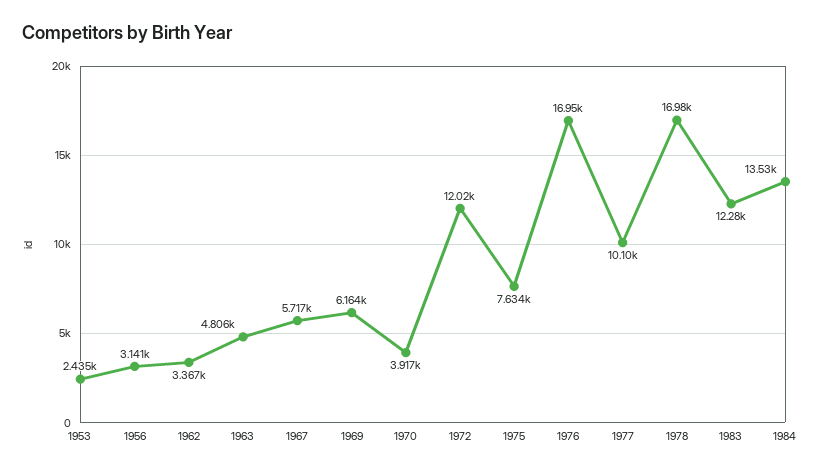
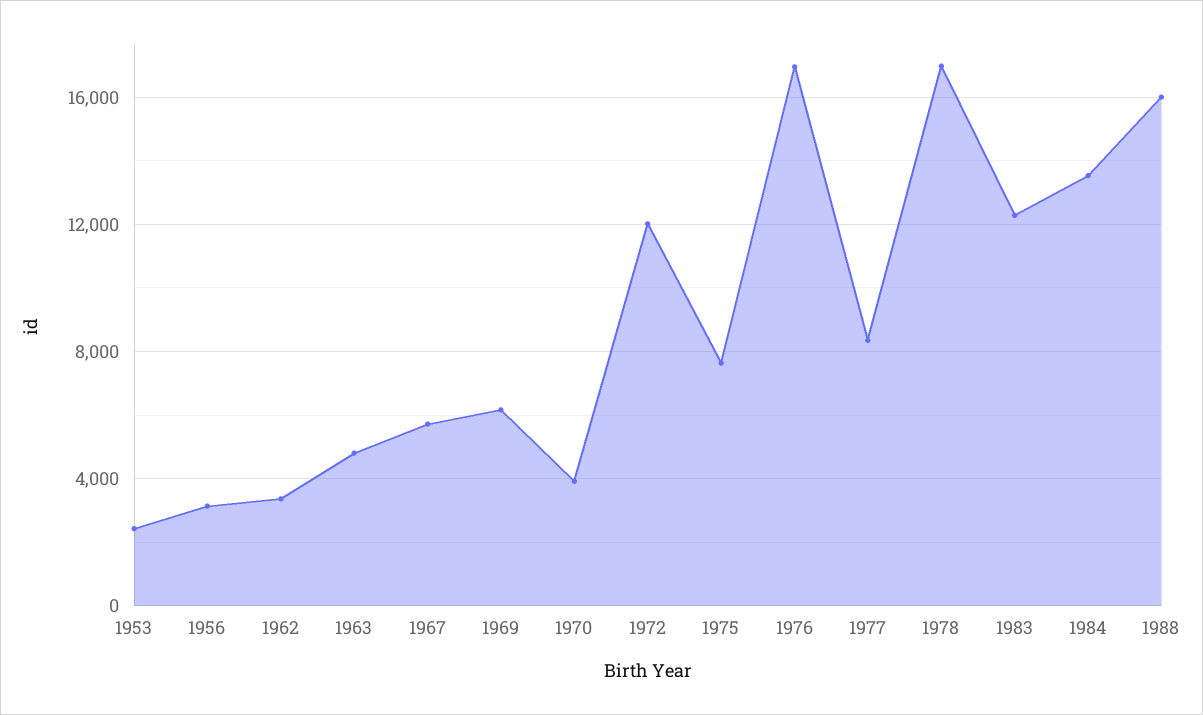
1977: 10100 -> 8500
1988: none -> 16000

